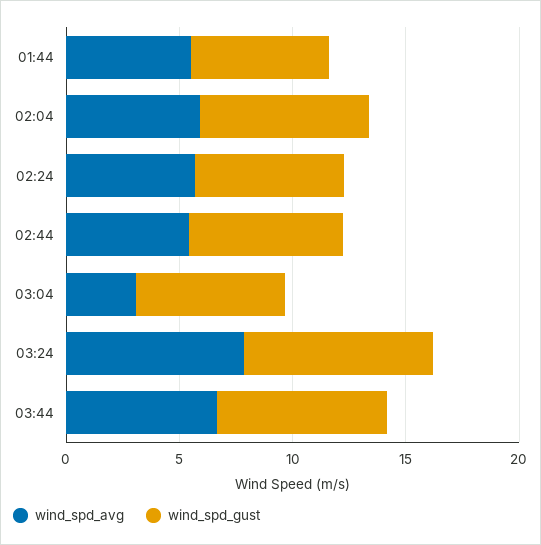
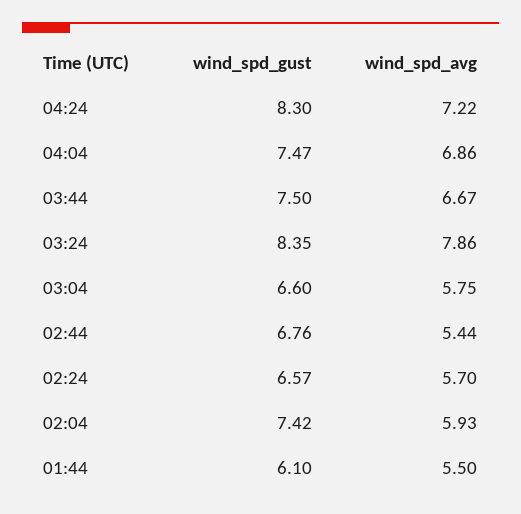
wind_spd_avg, 03:04: 3 -> 5.75
wind_spd_gust, 04:24: none -> 8.3
wind_spd_avg, 04:24: none -> 7.22
wind_spd_gust, 04:04: none -> 7.47
wind_spd_avg, 04:04: none -> 6.86

